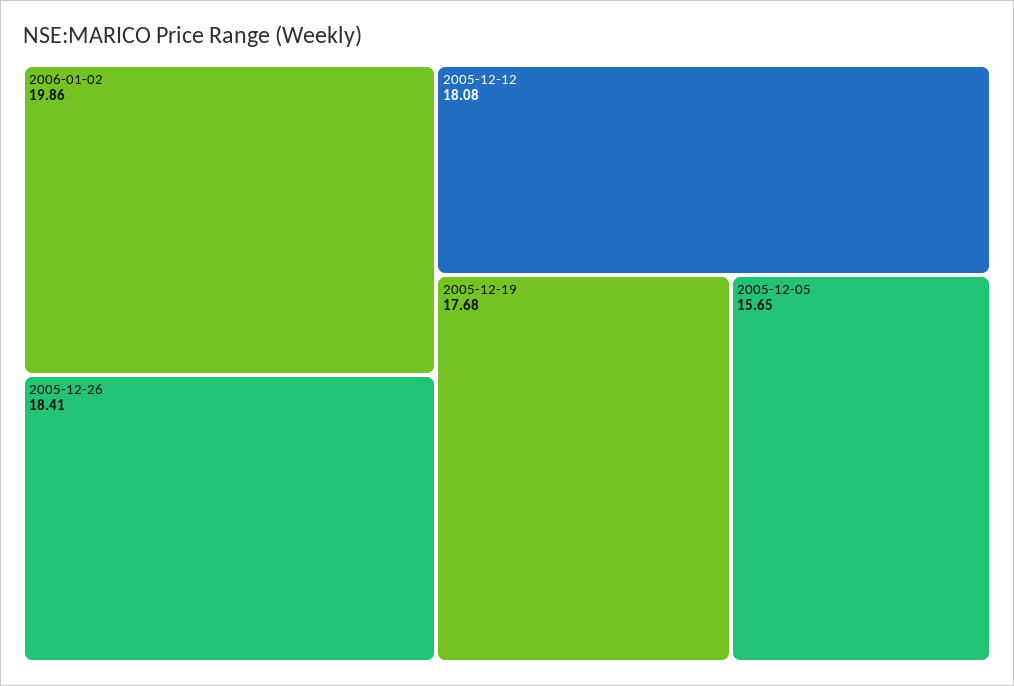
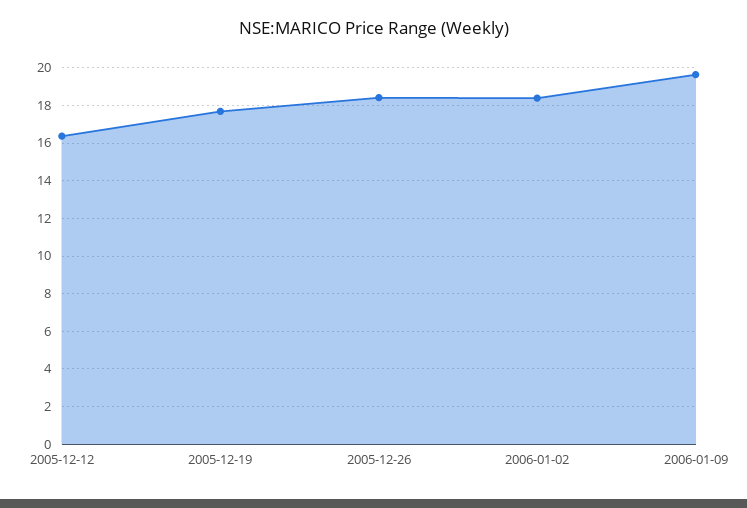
2006-01-02: 19.86 -> 18.5
2005-12-12: 18.08 -> 16.5
2005-12-05: 15.65 -> none
2006-01-09: none -> 19.5

